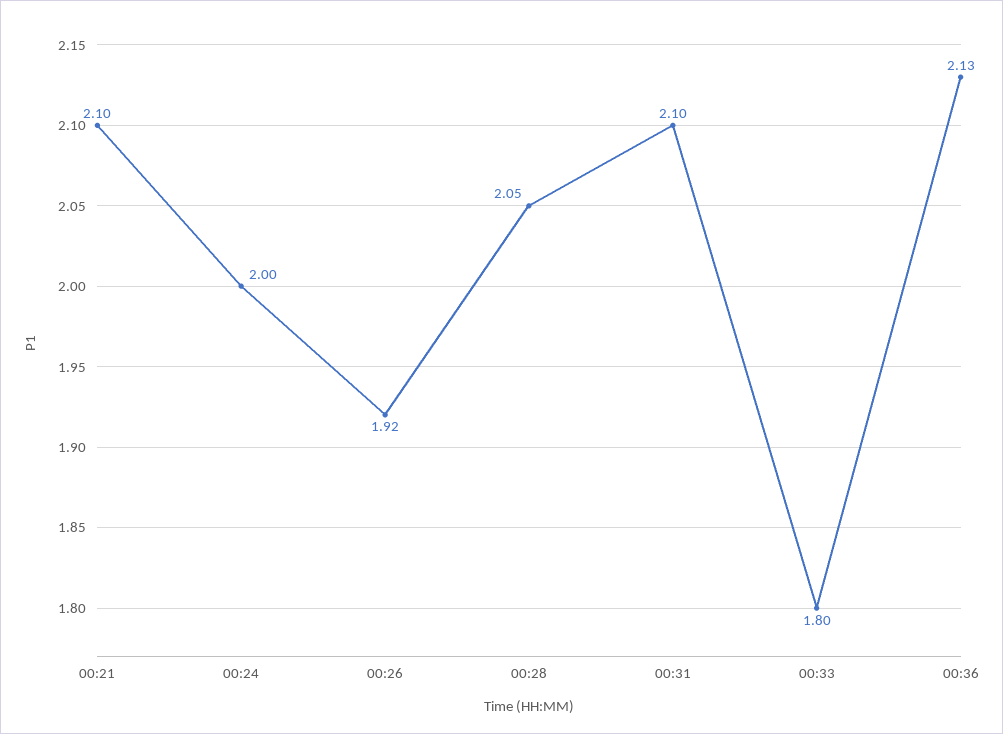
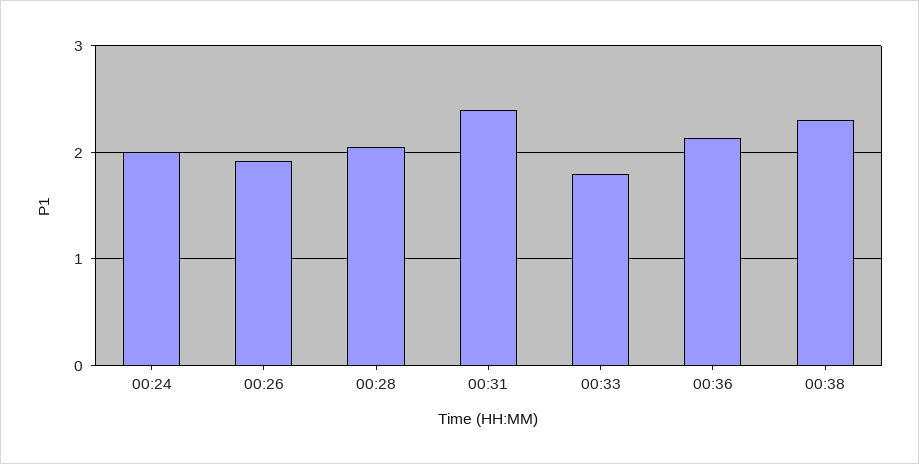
00:21: 2.1 -> none
00:31: 2.1 -> 2.4
00:38: none -> 2.3

